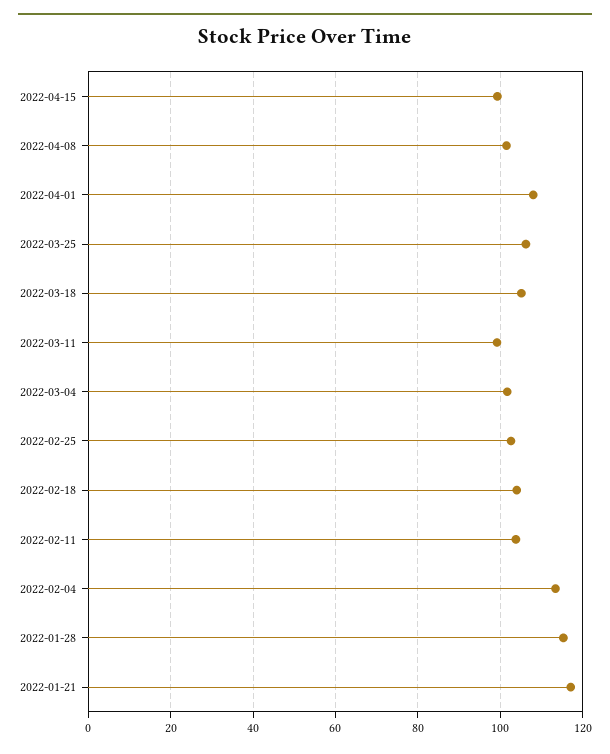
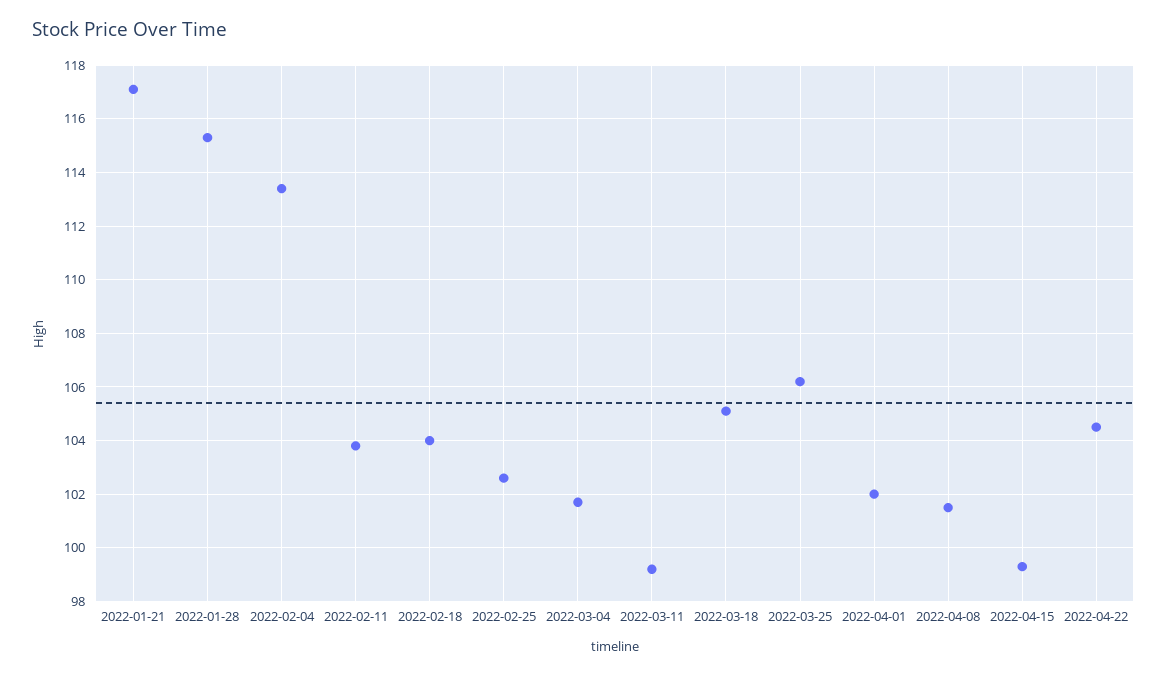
2022-04-01: 108 -> 102
2022-04-22: none -> 104.5

